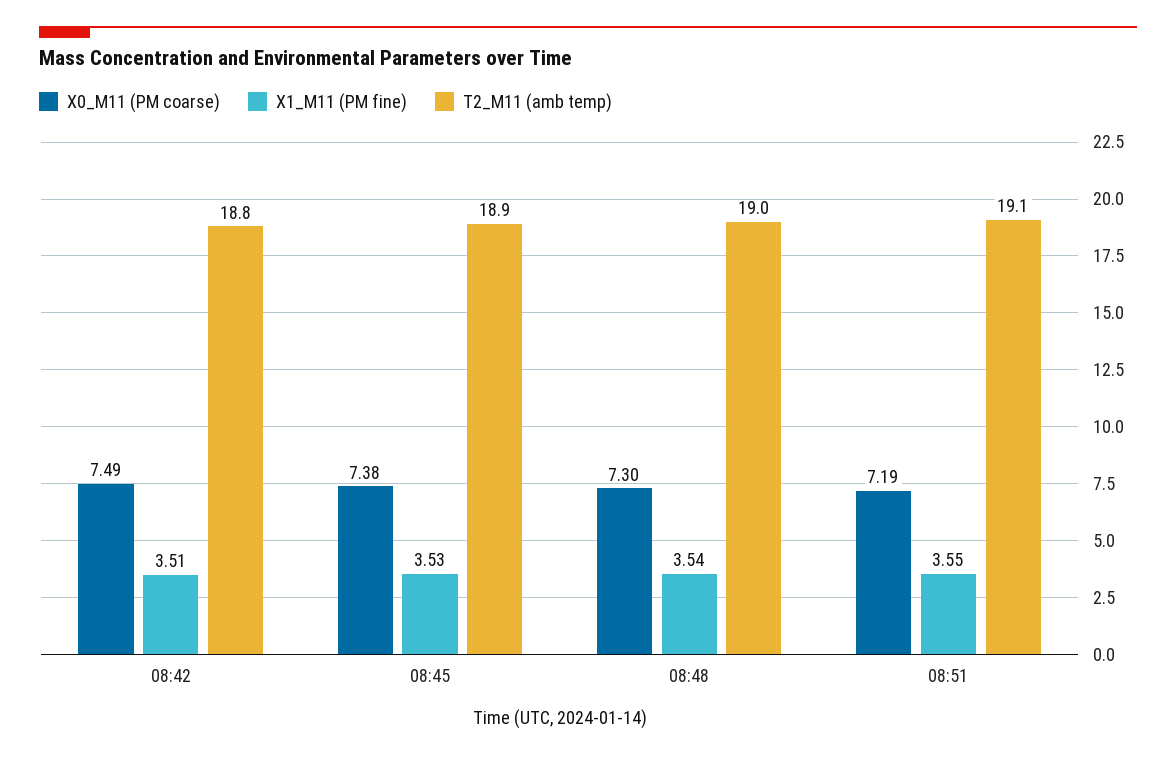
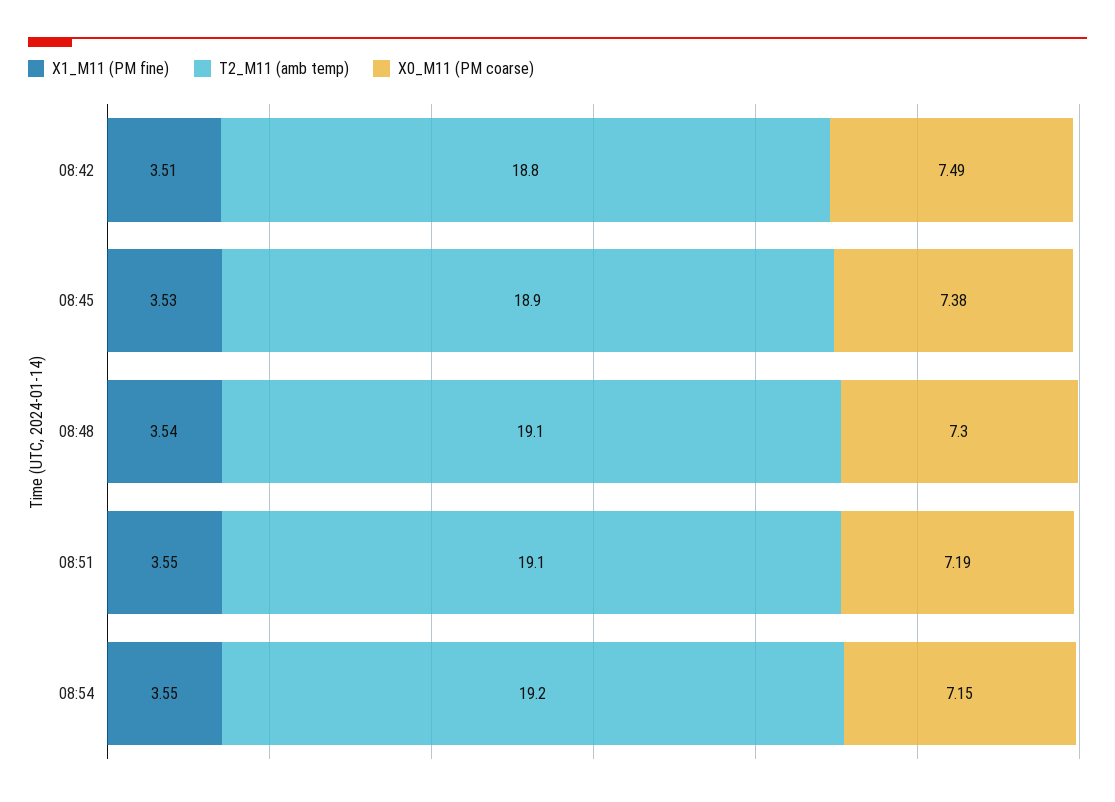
T2_M11 (amb temp), 08:48: 19 -> 19.1
X1_M11 (PM fine), 08:54: none -> 3.55
T2_M11 (amb temp), 08:54: none -> 19.2
X0_M11 (PM coarse), 08:54: none -> 7.15

